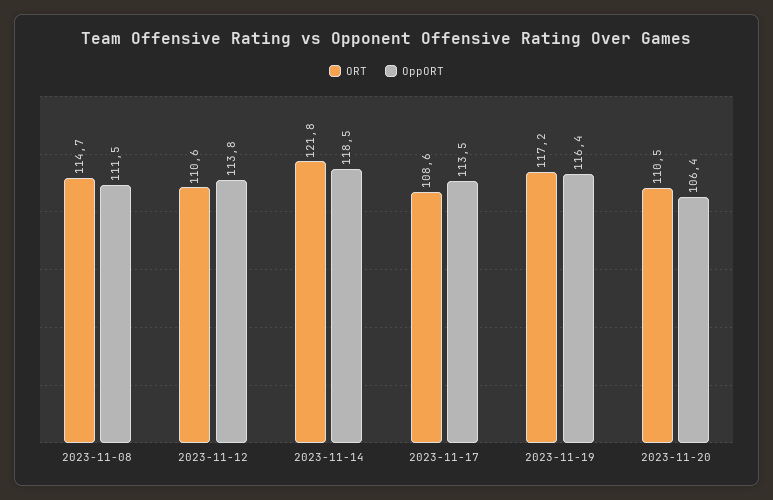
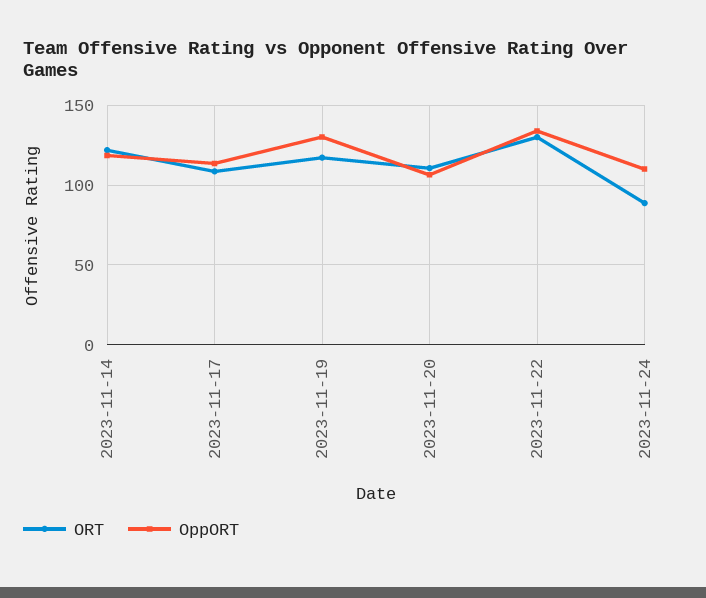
ORT, 2023-11-08: 114.7 -> none
OppORT, 2023-11-08: 111.5 -> none
ORT, 2023-11-12: 110.6 -> none
OppORT, 2023-11-12: 113.8 -> none
OppORT, 2023-11-19: 116.4 -> 130
ORT, 2023-11-22: none -> 130
OppORT, 2023-11-22: none -> 135
ORT, 2023-11-24: none -> 90
OppORT, 2023-11-24: none -> 110

